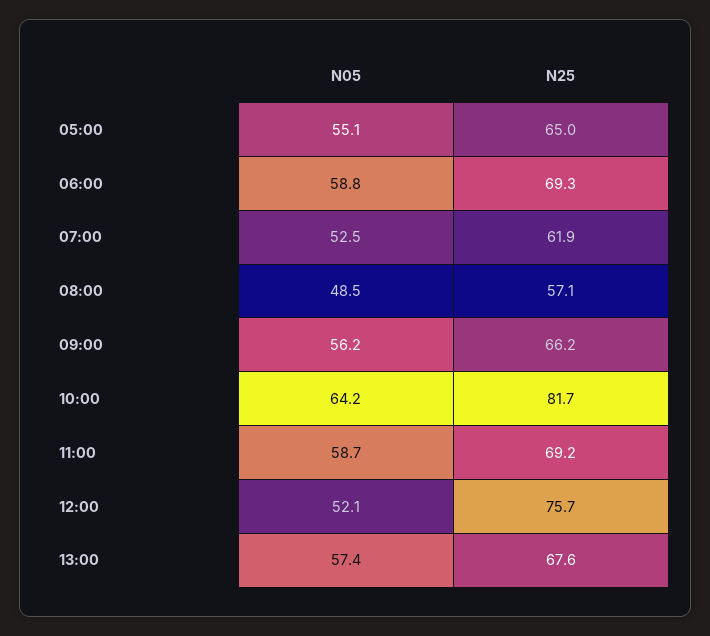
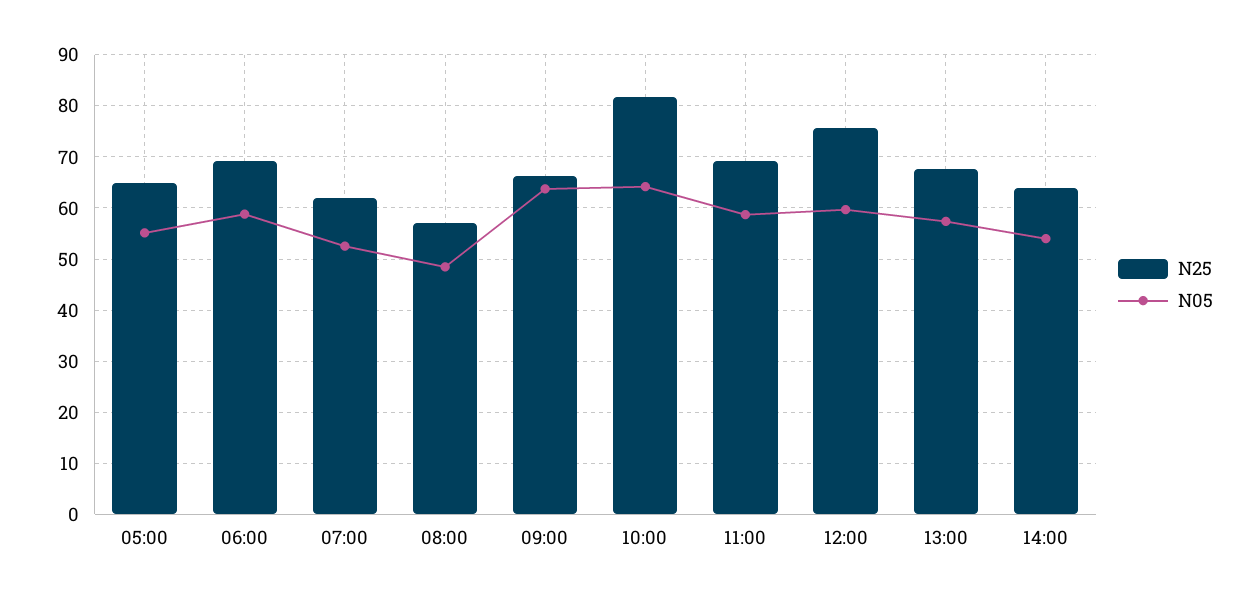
N05, 09:00: 56.2 -> 64
N05, 12:00: 52.1 -> 60
N25, 14:00: none -> 64
N05, 14:00: none -> 54

